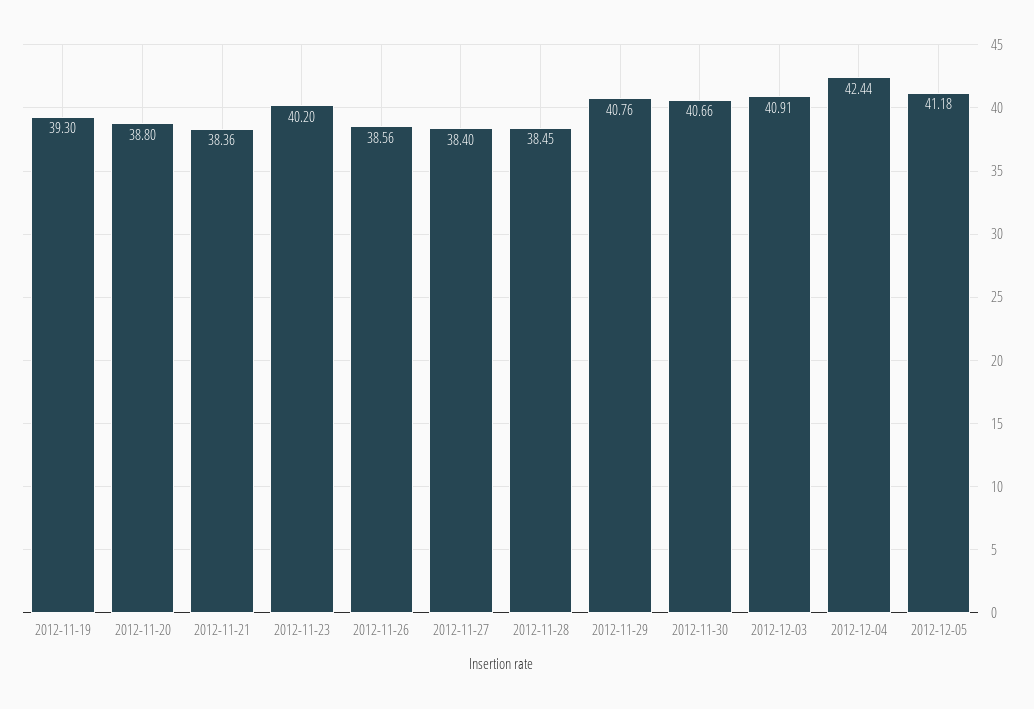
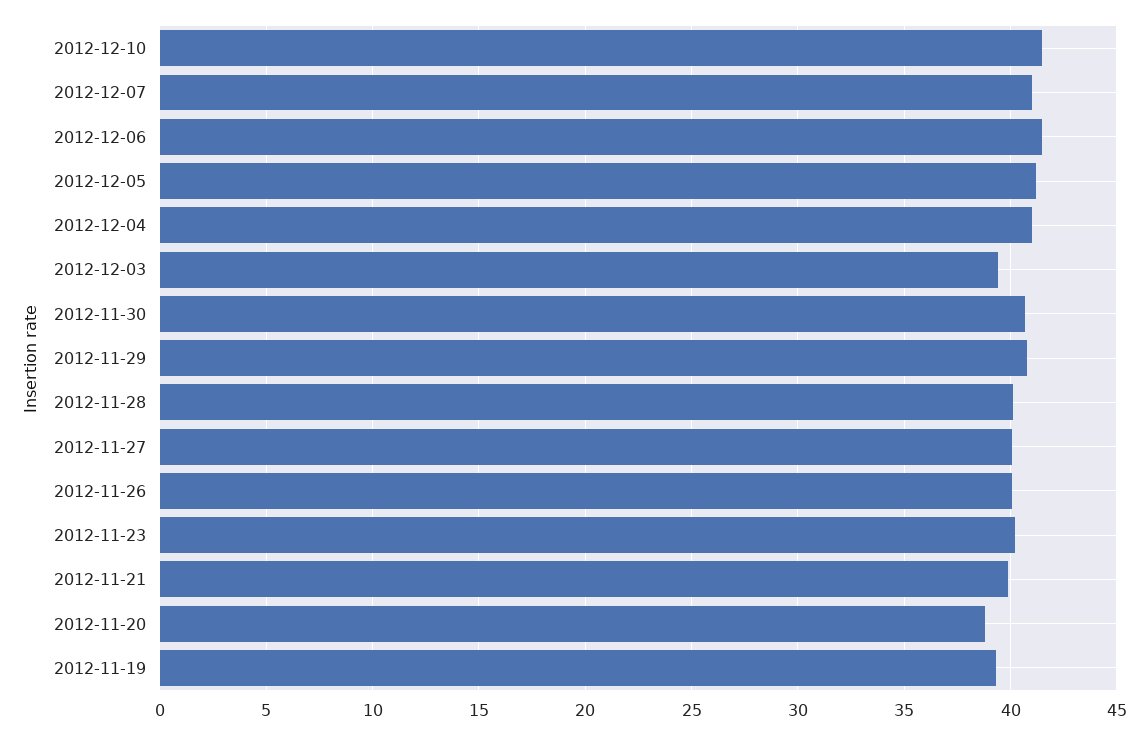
2012-11-21: 38.36 -> 40
2012-11-26: 38.56 -> 40
2012-11-27: 38.4 -> 40
2012-11-28: 38.45 -> 40
2012-12-03: 40.91 -> 39.5
2012-12-04: 42.44 -> 41
2012-12-10: none -> 41.5
2012-12-07: none -> 41
2012-12-06: none -> 41.5

